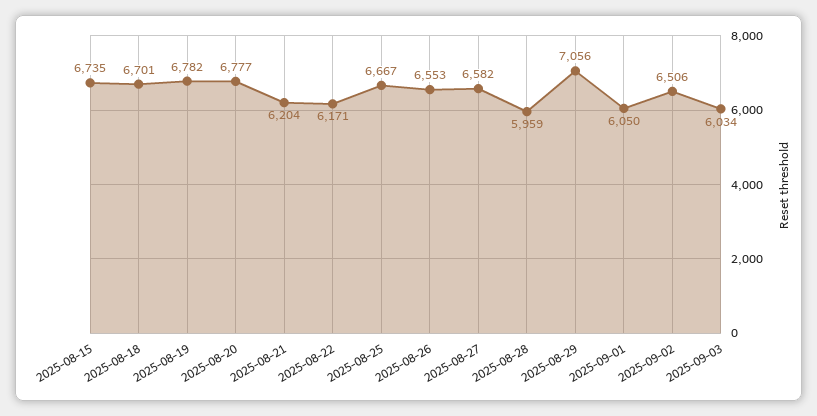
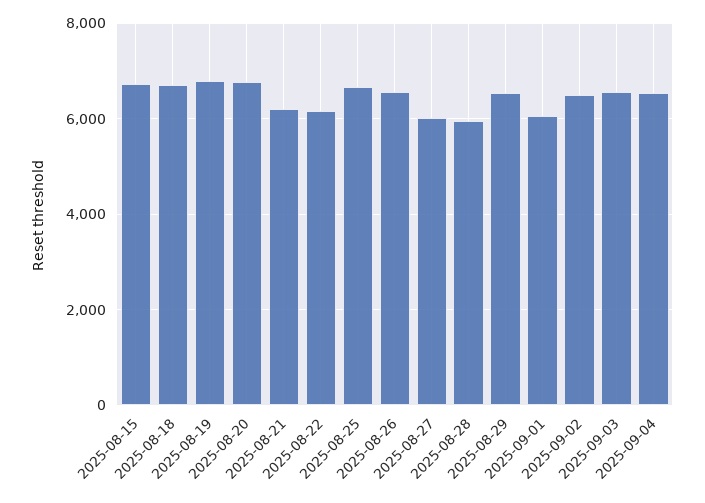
2025-08-27: 6582 -> 6000
2025-08-29: 7056 -> 6600
2025-09-03: 6034 -> 6600
2025-09-04: none -> 6600

